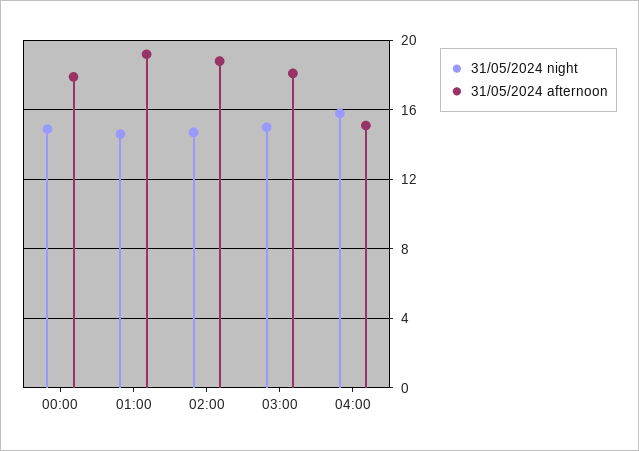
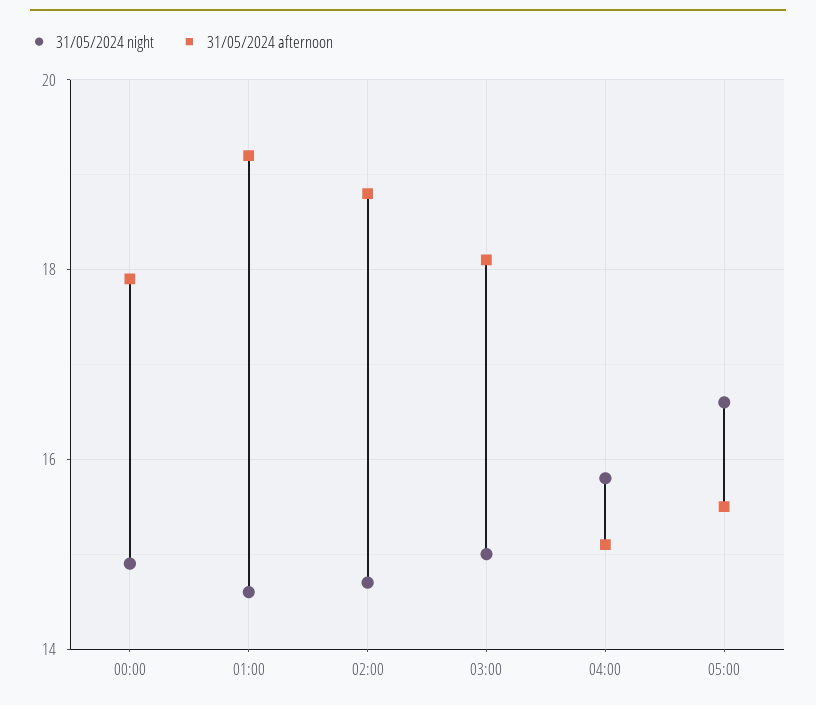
31/05/2024 night, 05:00: none -> 16.5
31/05/2024 afternoon, 05:00: none -> 15.5

